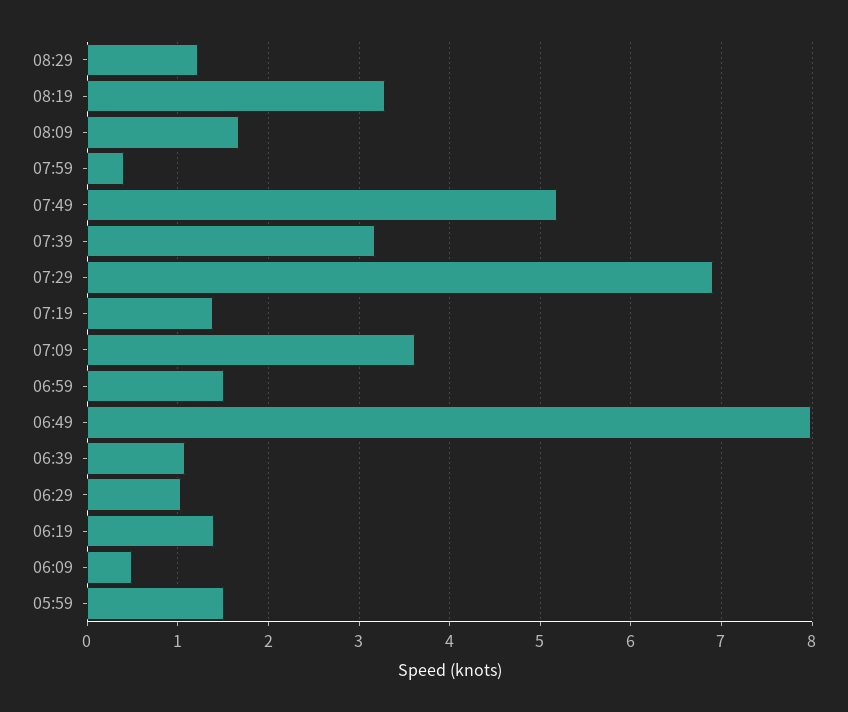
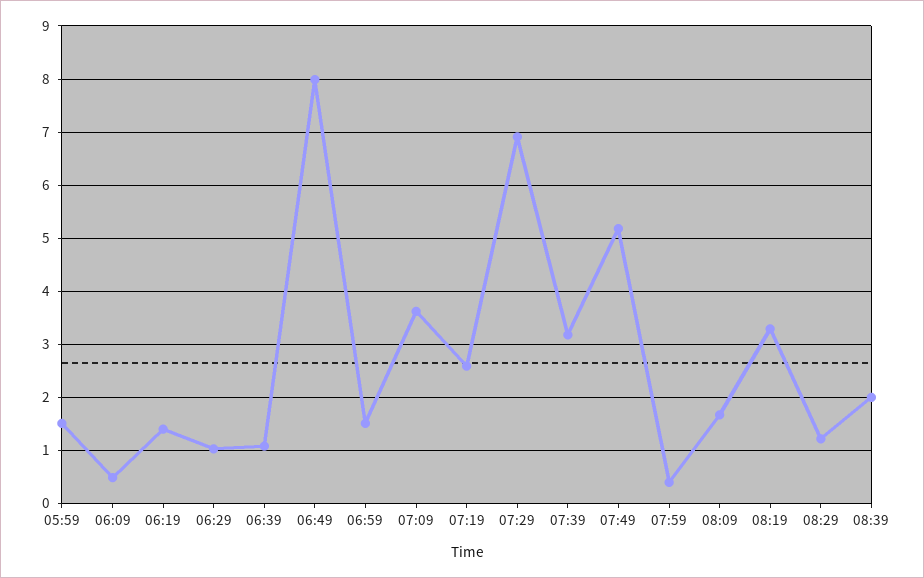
07:19: 1.4 -> 2.6
08:39: none -> 2

